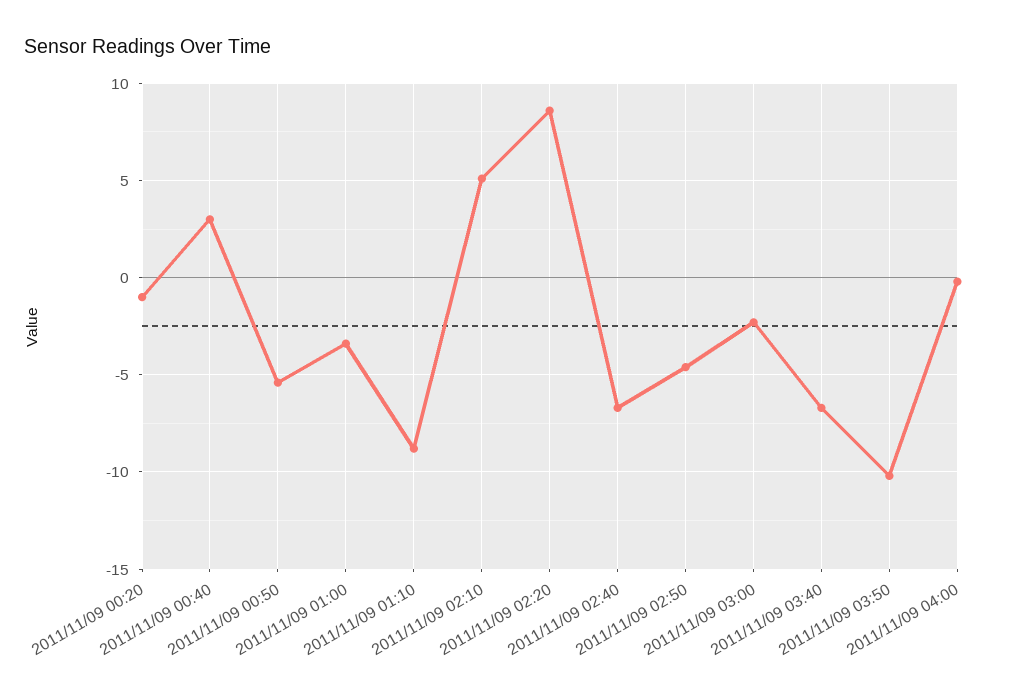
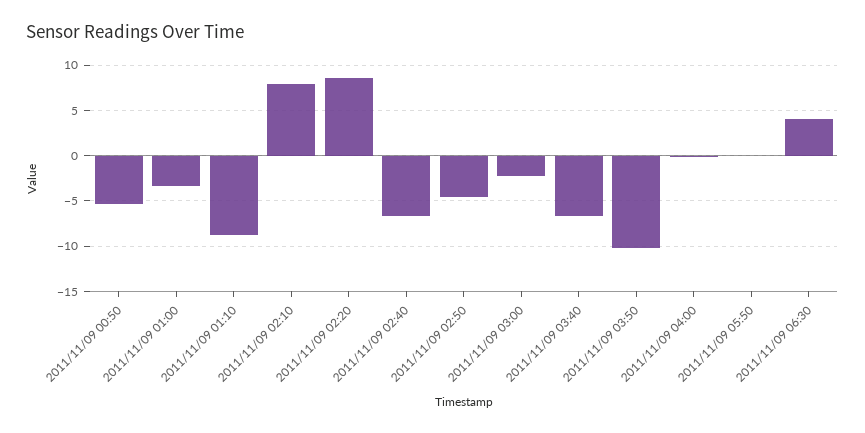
2011/11/09 00:20: -1 -> none
2011/11/09 00:40: 3 -> none
2011/11/09 02:10: 5 -> 8
2011/11/09 05:50: none -> 0
2011/11/09 06:30: none -> 4

